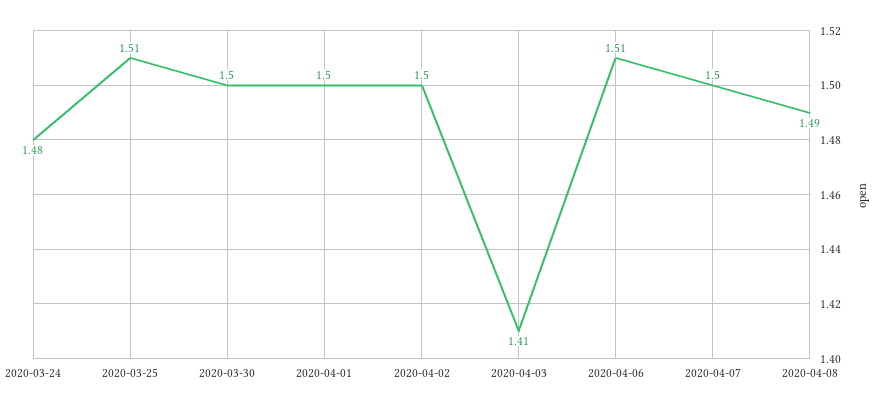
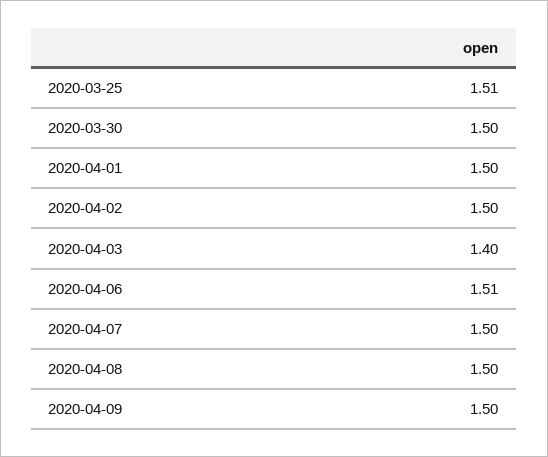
2020-03-24: 1.48 -> none
2020-04-03: 1.41 -> 1.4
2020-04-08: 1.49 -> 1.5
2020-04-09: none -> 1.5

